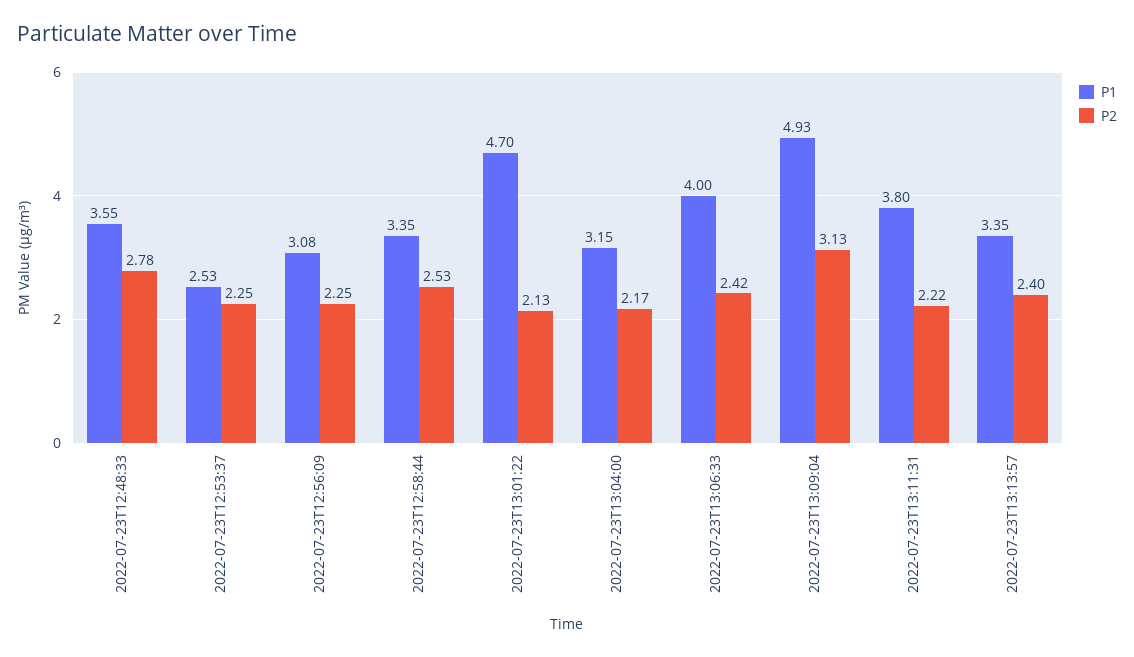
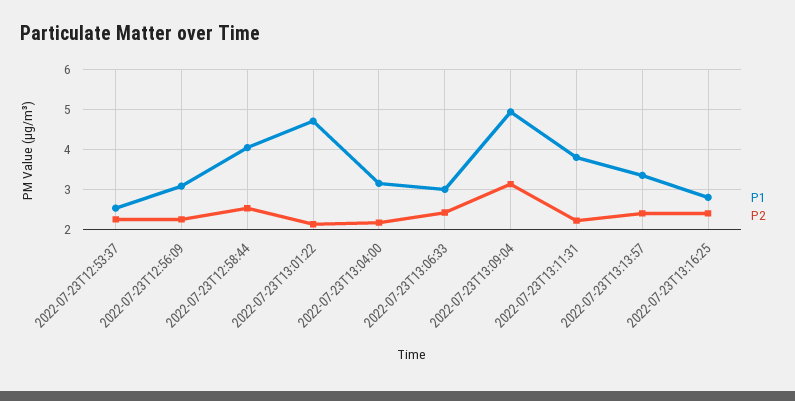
P1, 2022-07-23T12:48:33: 3.55 -> none
P2, 2022-07-23T12:48:33: 2.78 -> none
P1, 2022-07-23T12:58:44: 3.35 -> 4
P1, 2022-07-23T13:06:33: 4 -> 3
P1, 2022-07-23T13:16:25: none -> 2.8
P2, 2022-07-23T13:16:25: none -> 2.4

